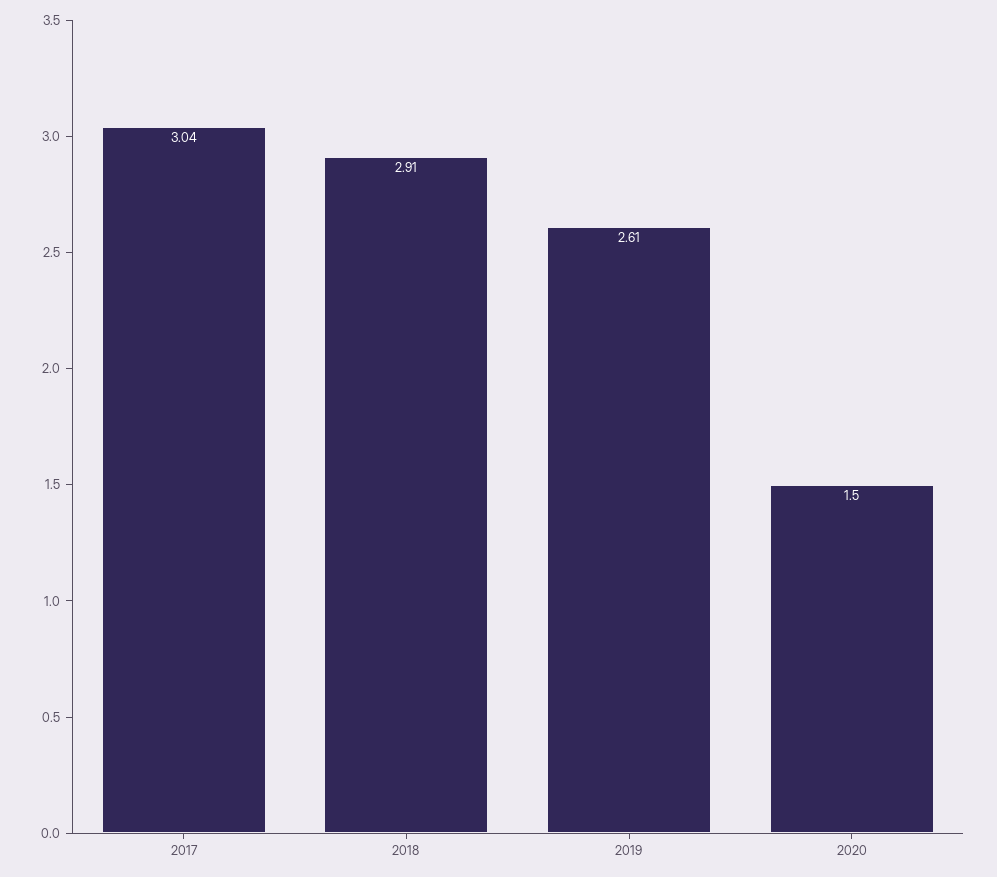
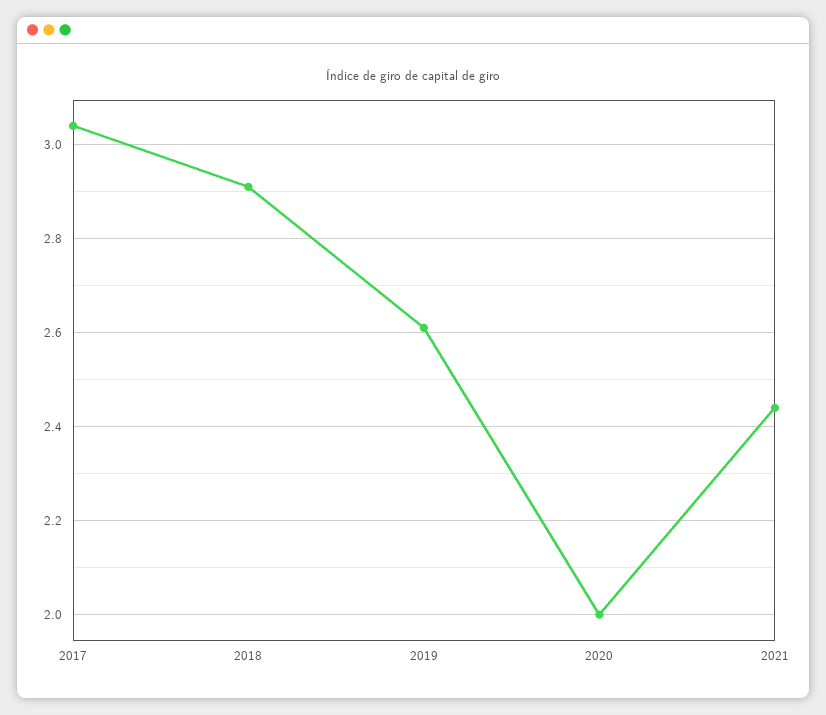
2020: 1.5 -> 2
2021: none -> 2.45

